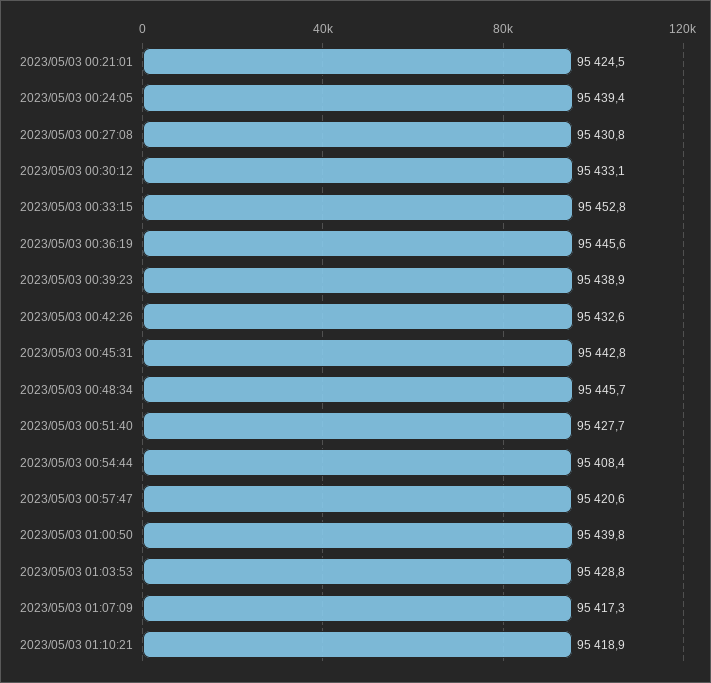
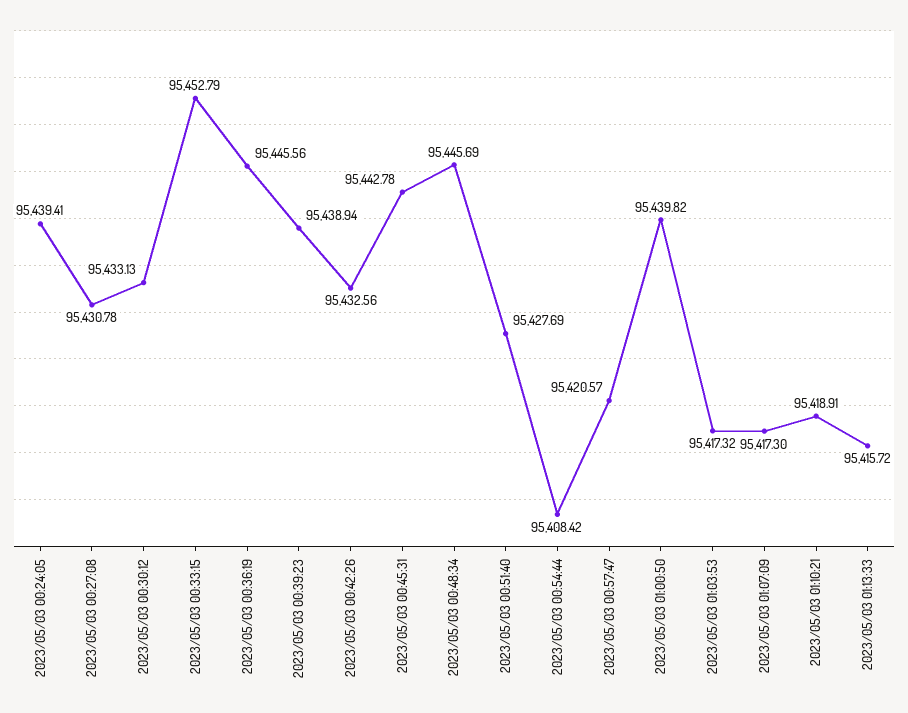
2023/05/03 00:21:01: 95424.5 -> none
2023/05/03 01:03:53: 95428.8 -> 95417.32
2023/05/03 01:13:33: none -> 95415.72

